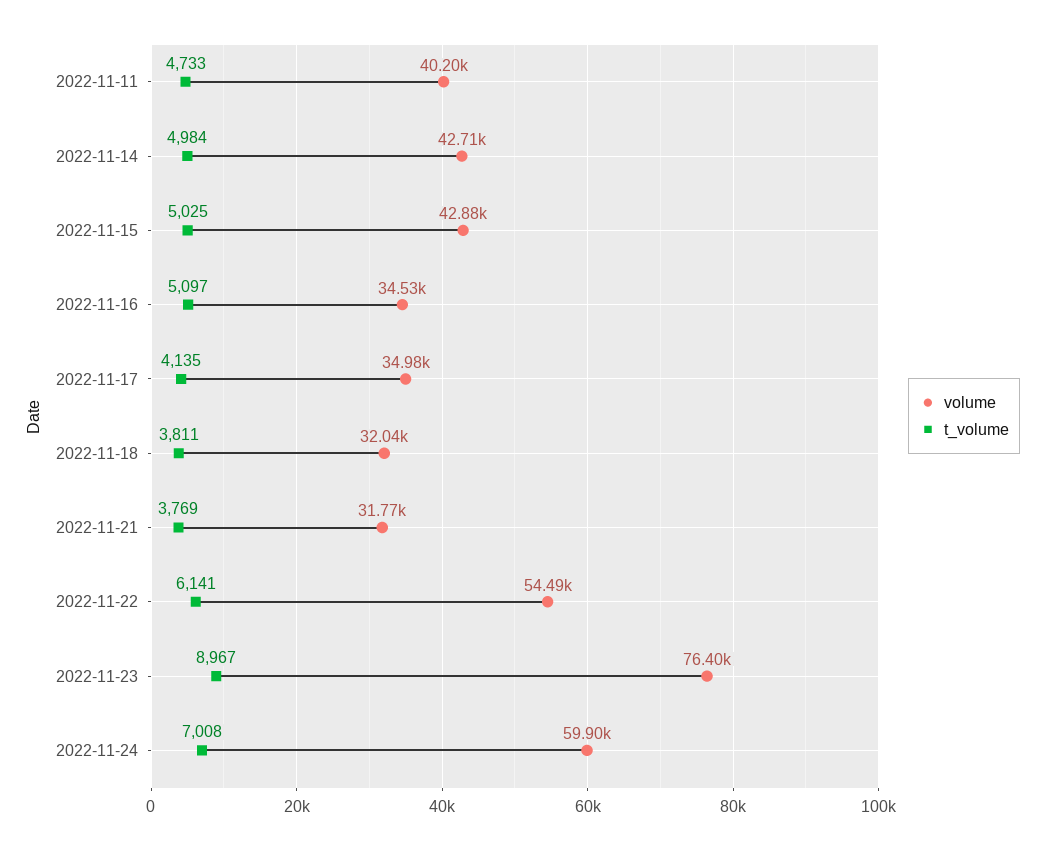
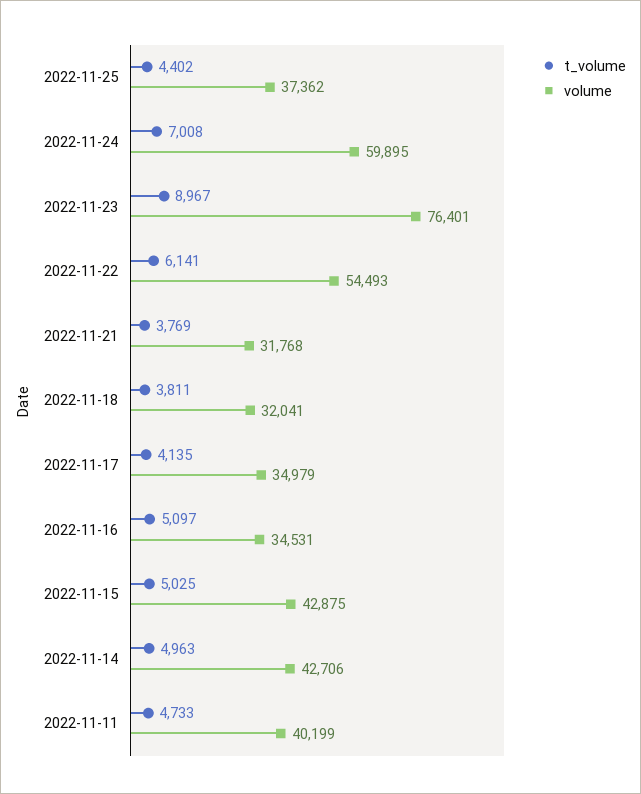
t_volume, 2022-11-14: 4984 -> 4963
t_volume, 2022-11-25: none -> 4402
volume, 2022-11-25: none -> 37362

